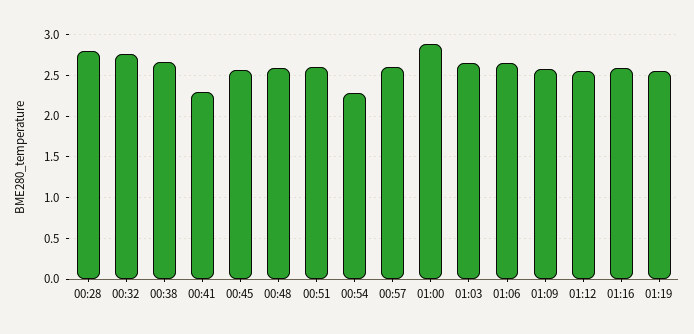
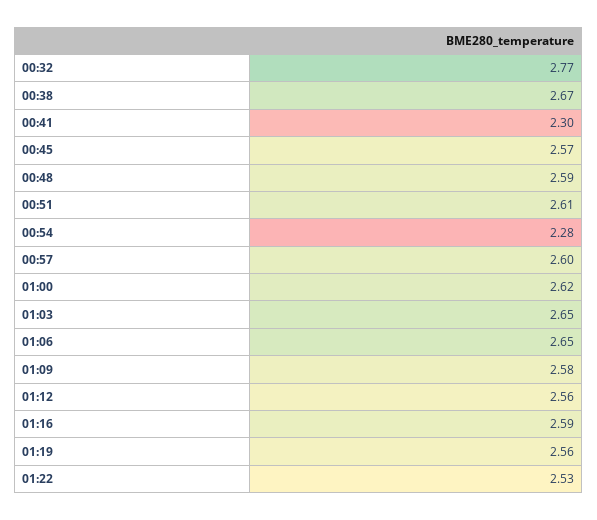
00:28: 2.8 -> none
01:00: 2.9 -> 2.62
01:22: none -> 2.53

